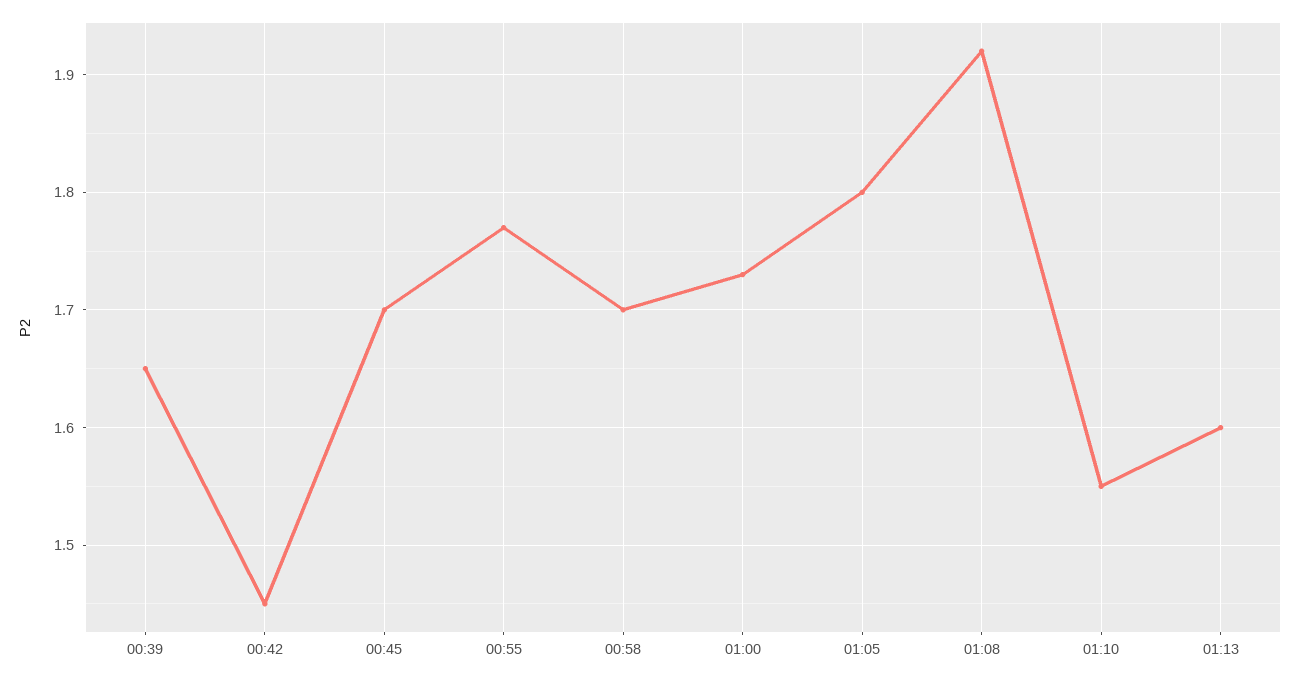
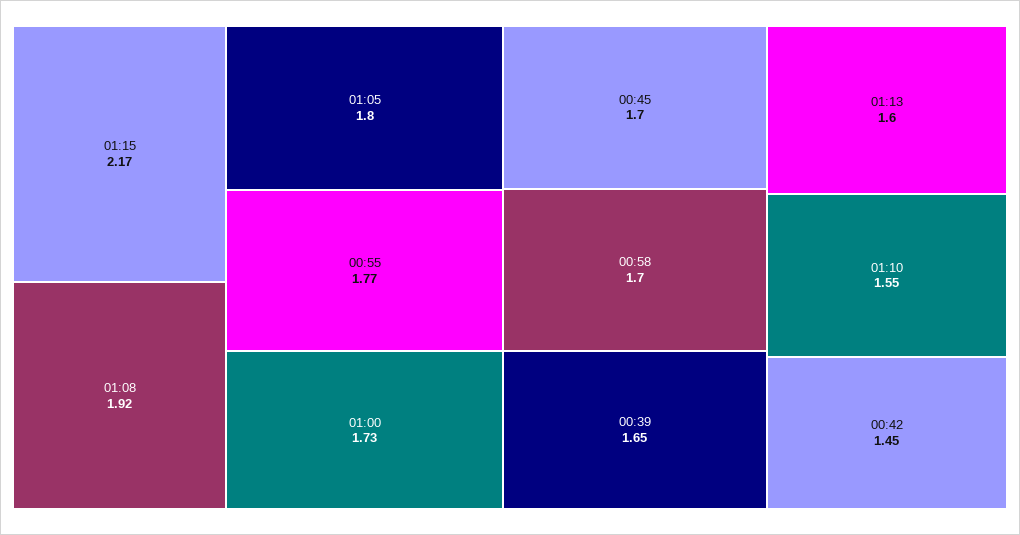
01:15: none -> 2.17

